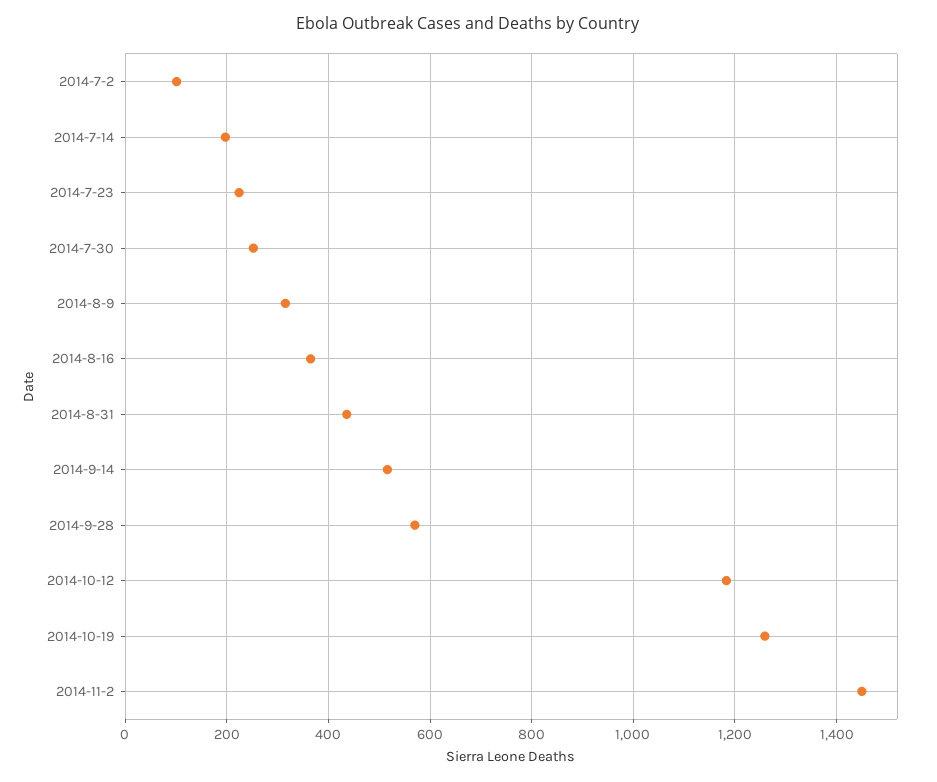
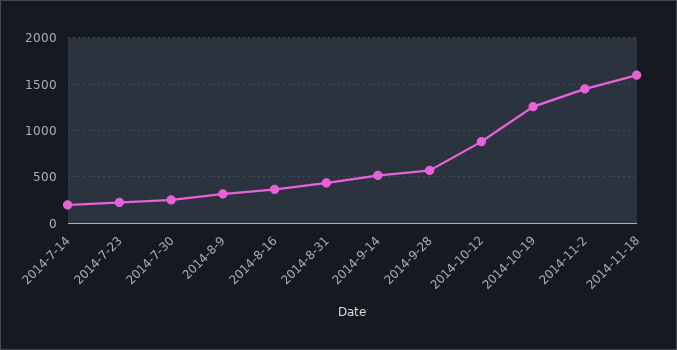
2014-7-2: 100 -> none
2014-10-12: 1180 -> 900
2014-11-18: none -> 1600

